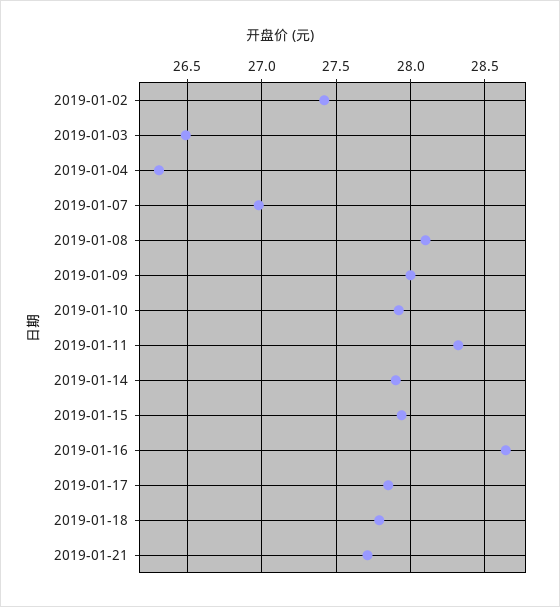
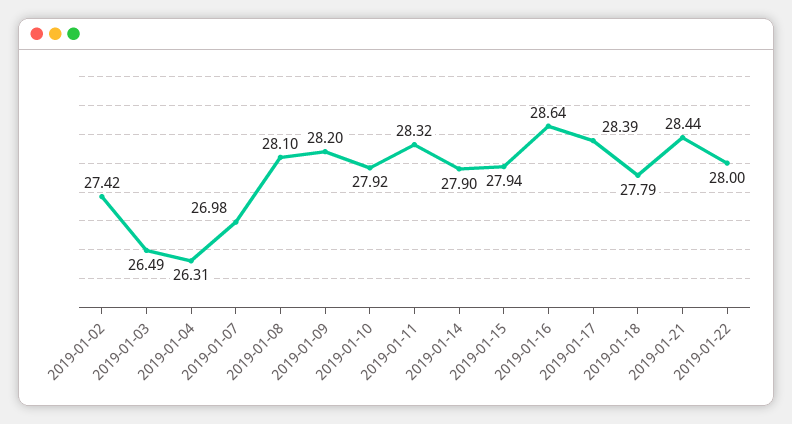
2019-01-09: 28 -> 28.2
2019-01-17: 27.85 -> 28.39
2019-01-21: 27.7 -> 28.44
2019-01-22: none -> 28

